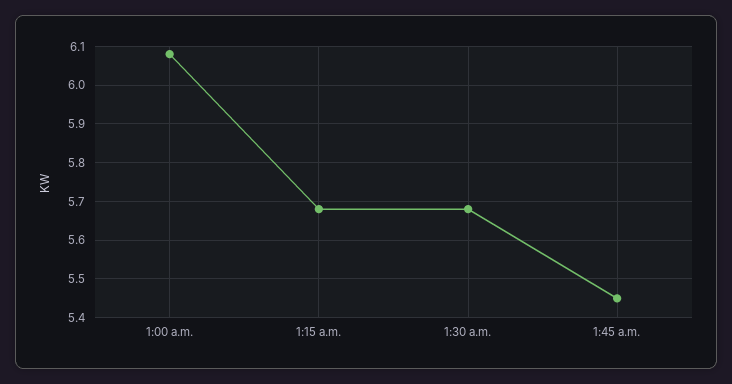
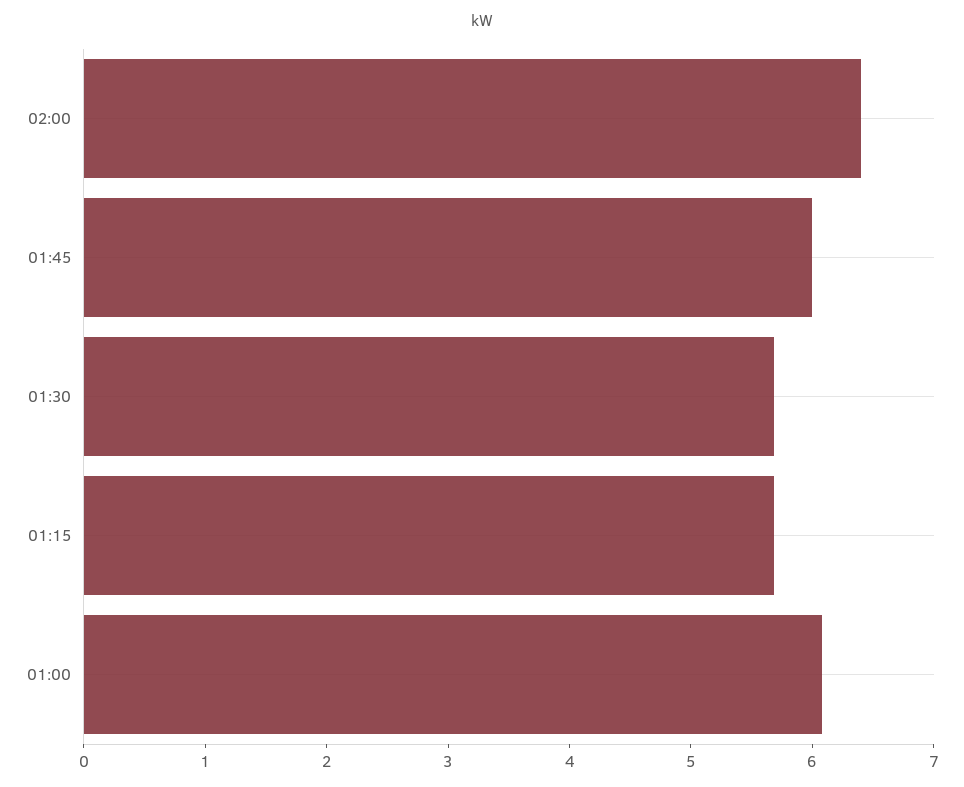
1:45 a.m.: 5.45 -> 6
02:00: none -> 6.4

